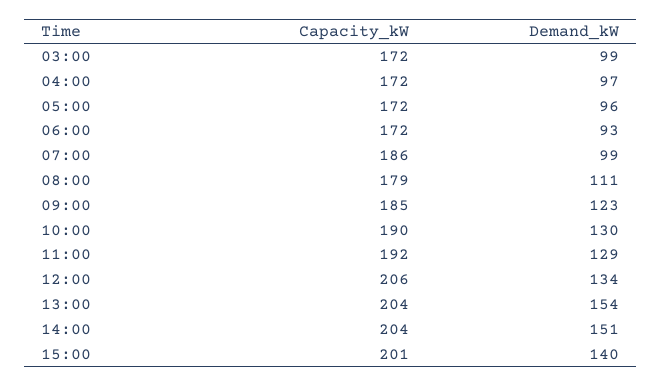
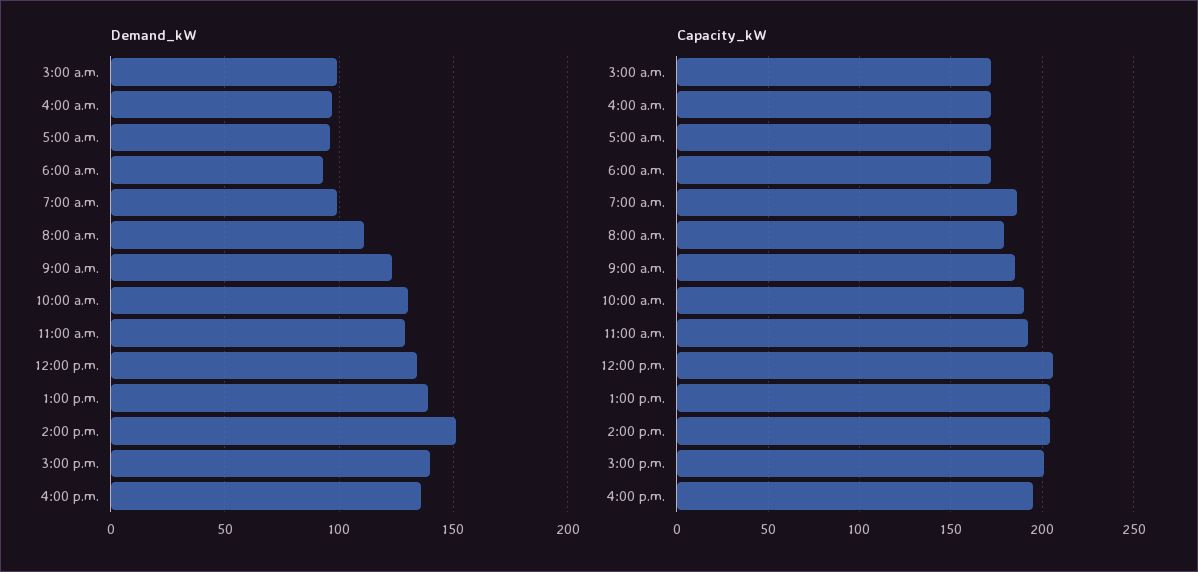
Demand_kW, 13:00: 154 -> 140
Demand_kW, 4:00 p.m.: none -> 135
Capacity_kW, 4:00 p.m.: none -> 195

